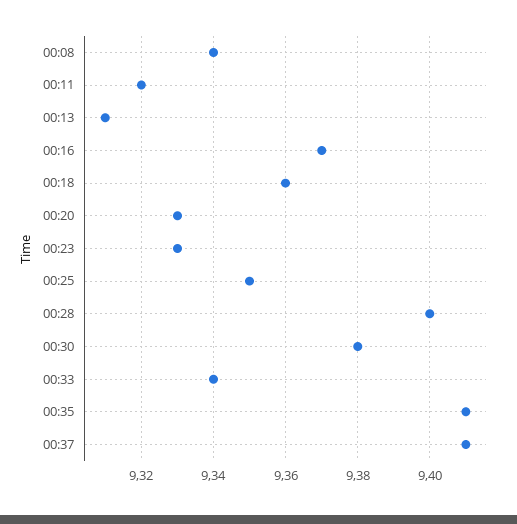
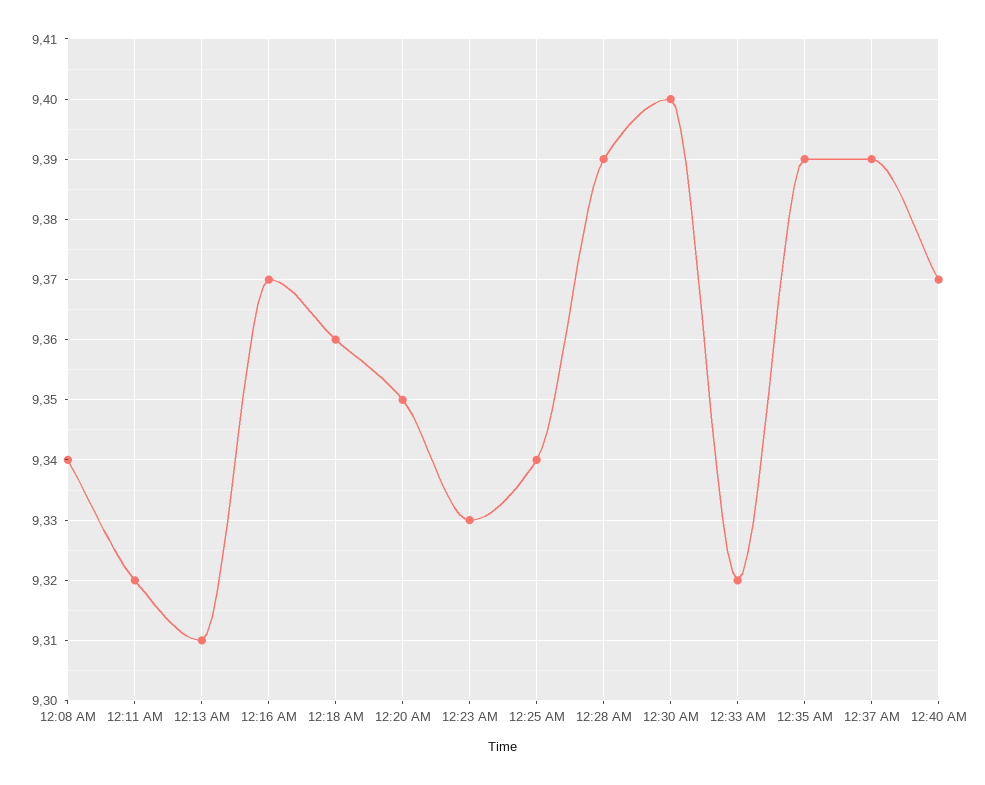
00:20: 9.33 -> 9.35
00:25: 9.35 -> 9.34
00:28: 9.4 -> 9.39
00:30: 9.38 -> 9.4
00:33: 9.34 -> 9.32
00:35: 9.41 -> 9.39
00:37: 9.41 -> 9.39
12:40 AM: none -> 9.37

